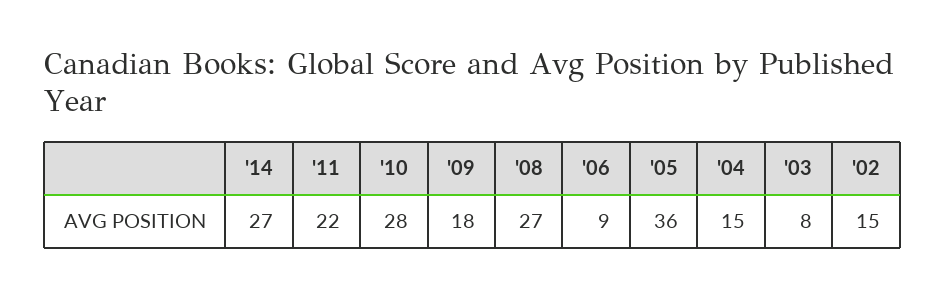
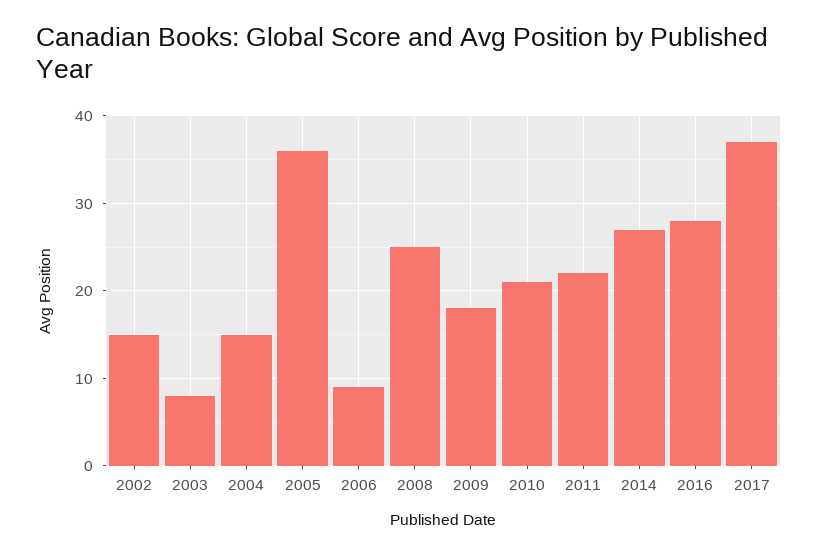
'10: 28 -> 21
'08: 27 -> 25
2016: none -> 28
2017: none -> 37

